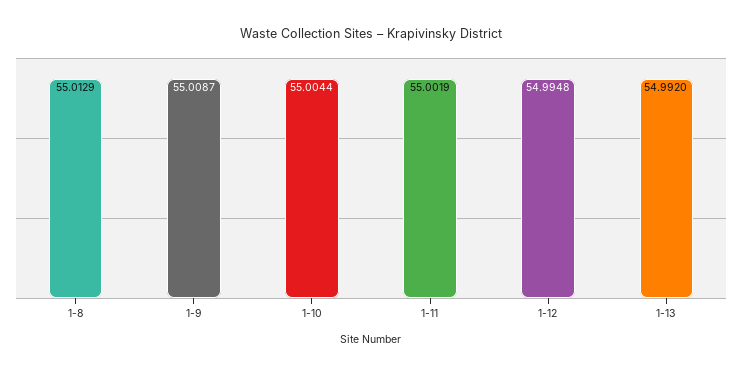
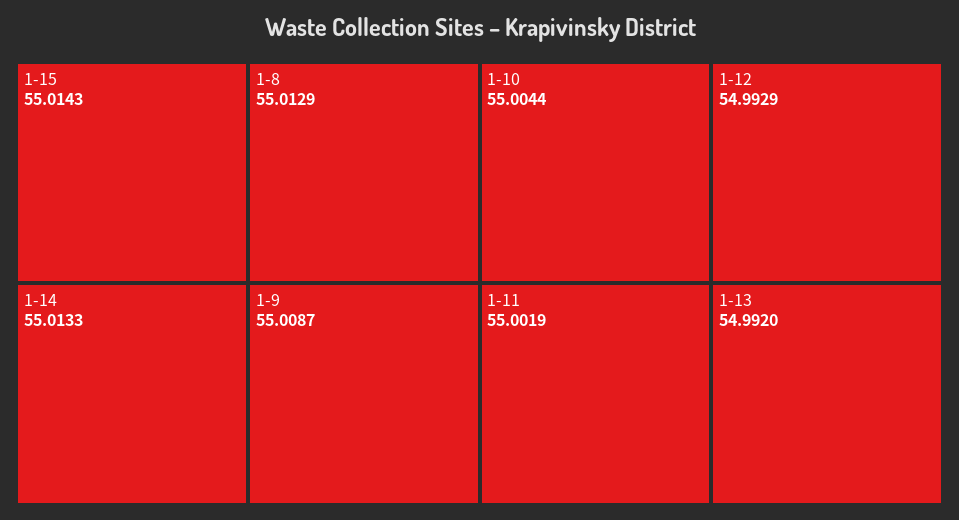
1-12: 54.9948 -> 54.9929
1-15: none -> 55.0143
1-14: none -> 55.0133

